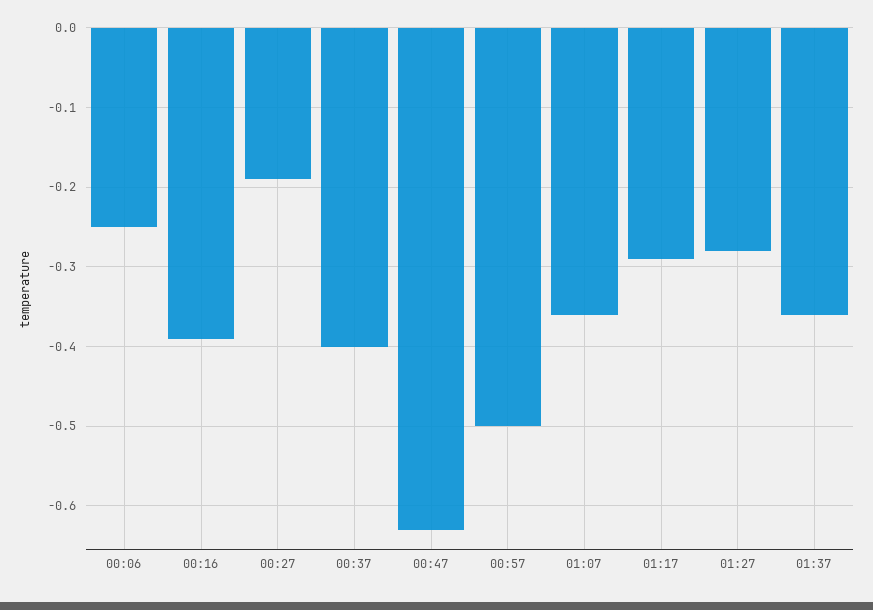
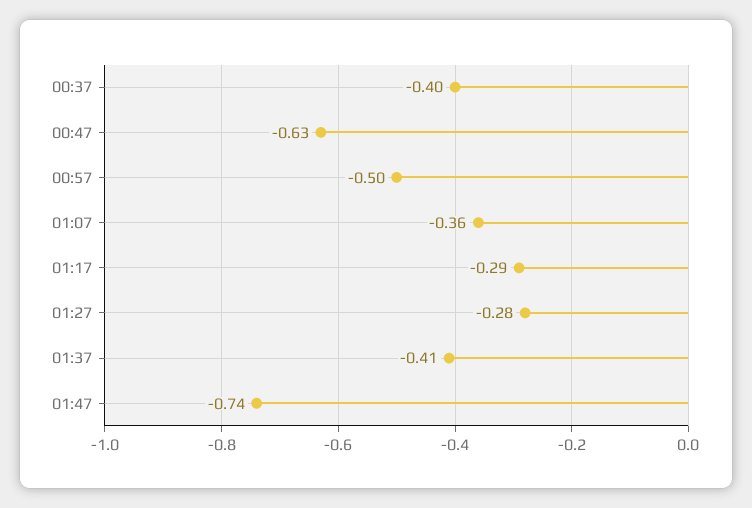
00:06: -0.25 -> none
00:16: -0.39 -> none
00:27: -0.19 -> none
01:37: -0.36 -> -0.41
01:47: none -> -0.74

